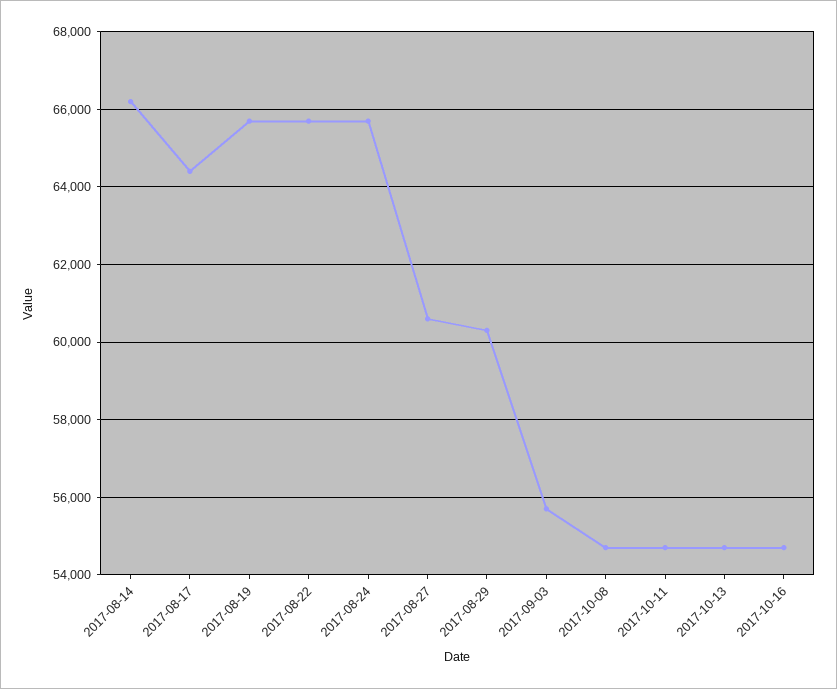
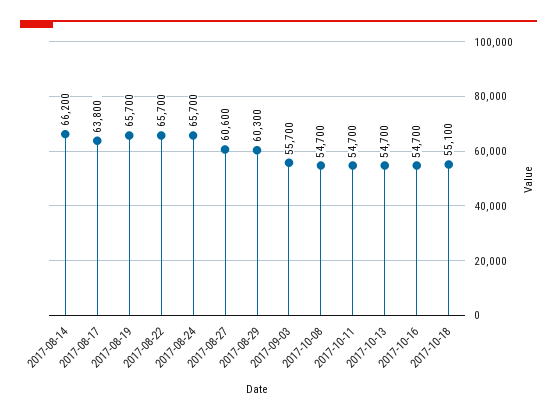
2017-08-17: 64400 -> 63800
2017-10-18: none -> 55100

